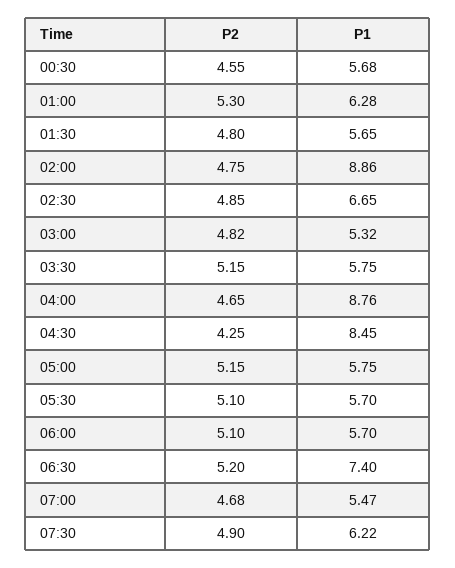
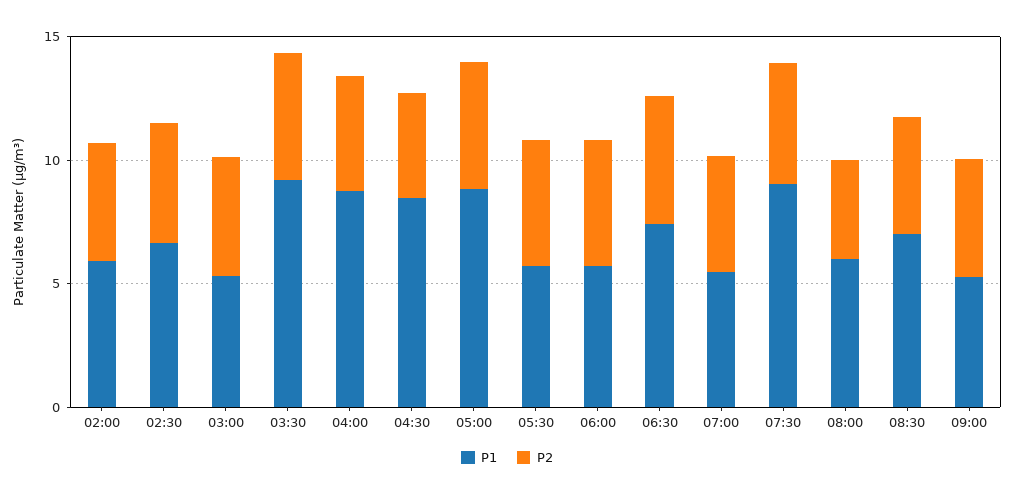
P2, 00:30: 4.55 -> none
P1, 00:30: 5.68 -> none
P2, 01:00: 5.3 -> none
P1, 01:00: 6.28 -> none
P2, 01:30: 4.8 -> none
P1, 01:30: 5.65 -> none
P1, 02:00: 8.86 -> 6
P1, 03:30: 5.75 -> 9
P1, 05:00: 5.75 -> 9
P1, 07:30: 6.22 -> 9
P1, 08:00: none -> 6
P2, 08:00: none -> 4
P1, 08:30: none -> 7
P2, 08:30: none -> 5
P1, 09:00: none -> 5
P2, 09:00: none -> 5

